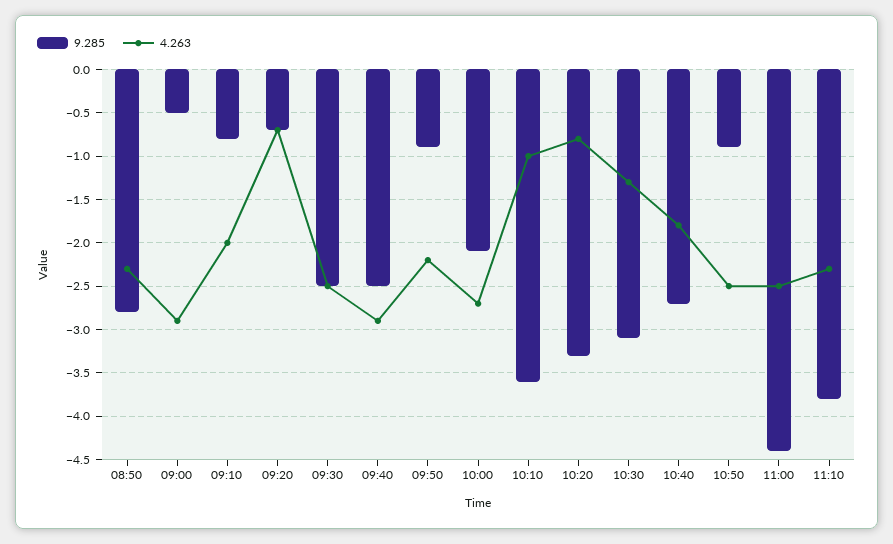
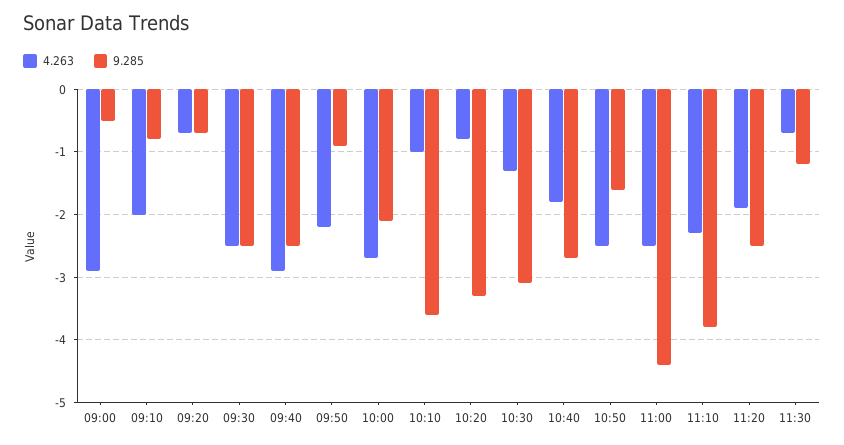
9.285, 08:50: -2.8 -> none
4.263, 08:50: -2.3 -> none
9.285, 10:50: -0.9 -> -1.6
4.263, 11:20: none -> -1.9
9.285, 11:20: none -> -2.5
4.263, 11:30: none -> -0.7
9.285, 11:30: none -> -1.2

